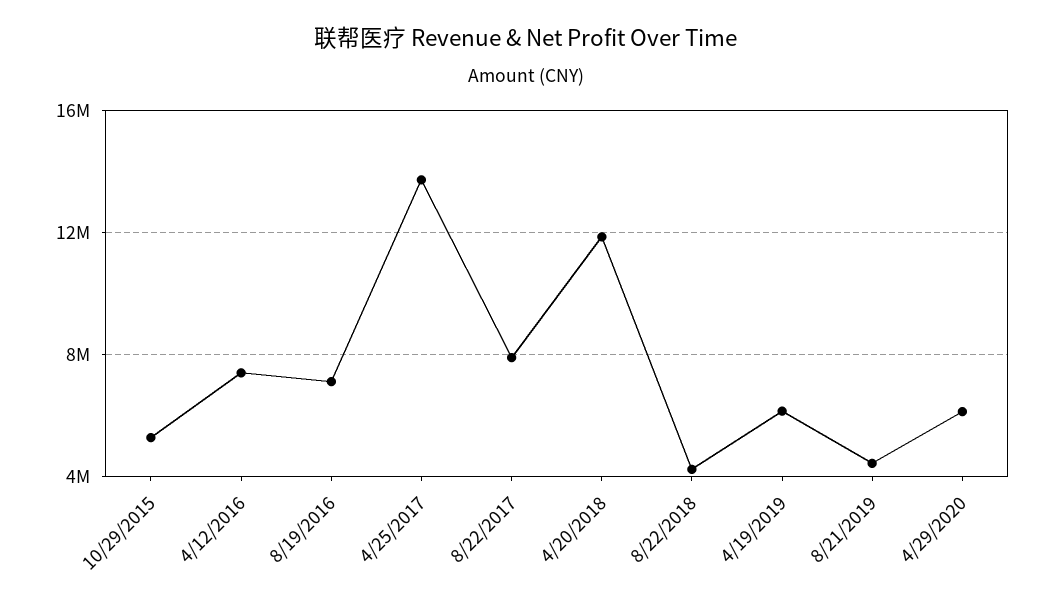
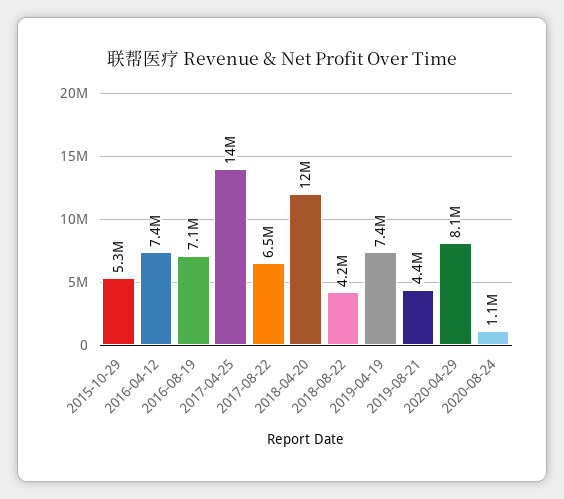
8/22/2017: 8000000 -> 6500000
4/19/2019: 6000000 -> 7400000
4/29/2020: 6000000 -> 8100000
2020-08-24: none -> 1100000

